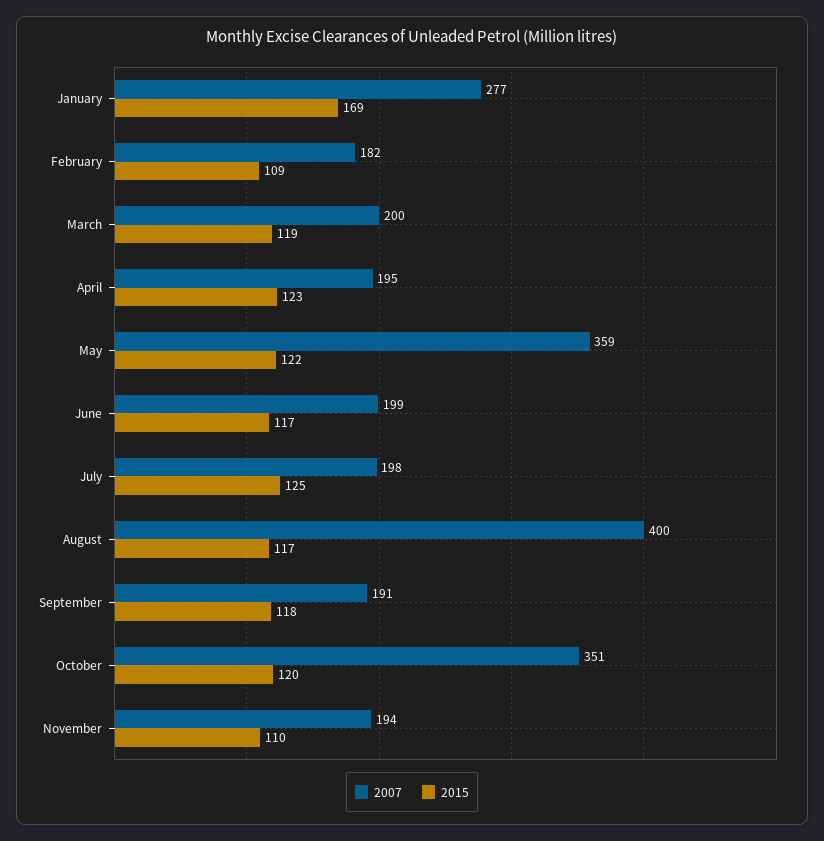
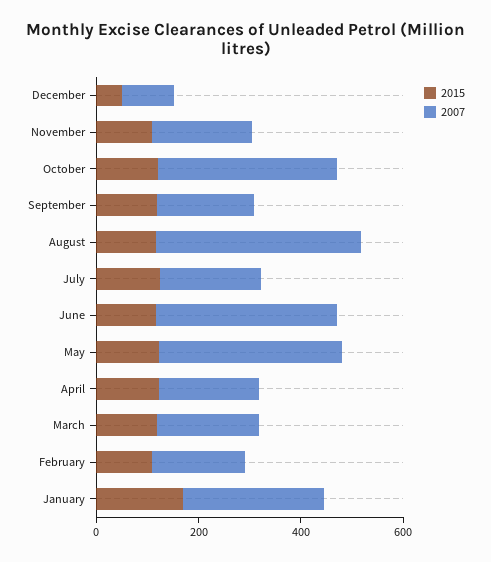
2007, June: 199 -> 350
2015, December: none -> 50
2007, December: none -> 100

